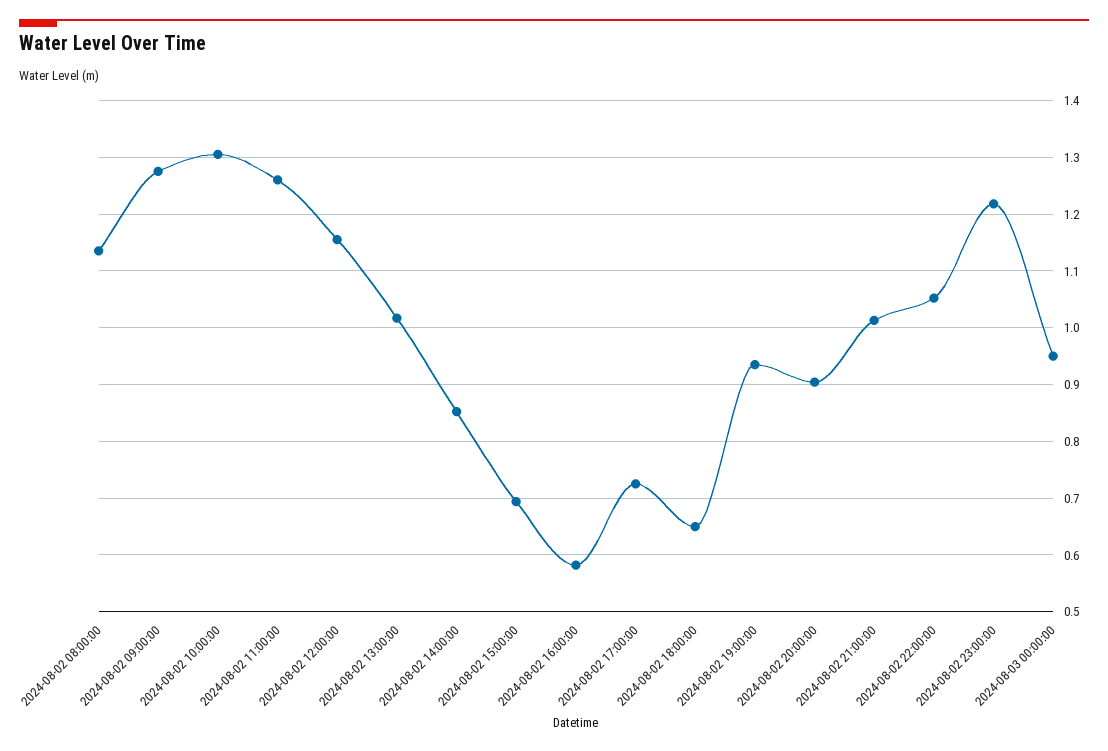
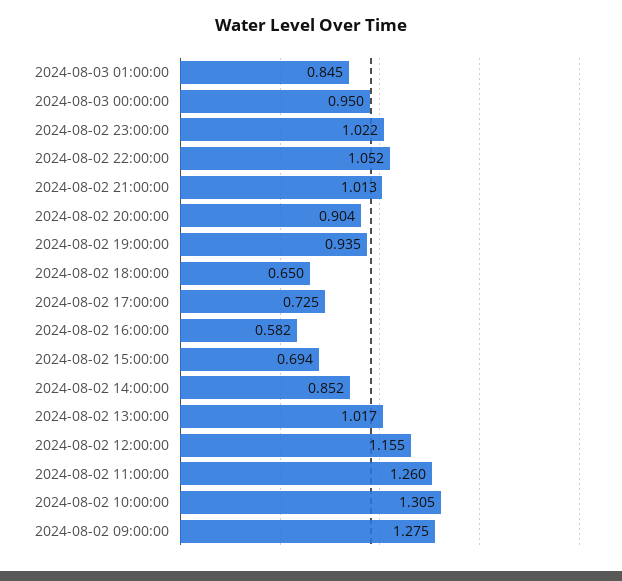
2024-08-02 08:00:00: 1.14 -> none
2024-08-02 23:00:00: 1.22 -> 1.022
2024-08-03 01:00:00: none -> 0.845

